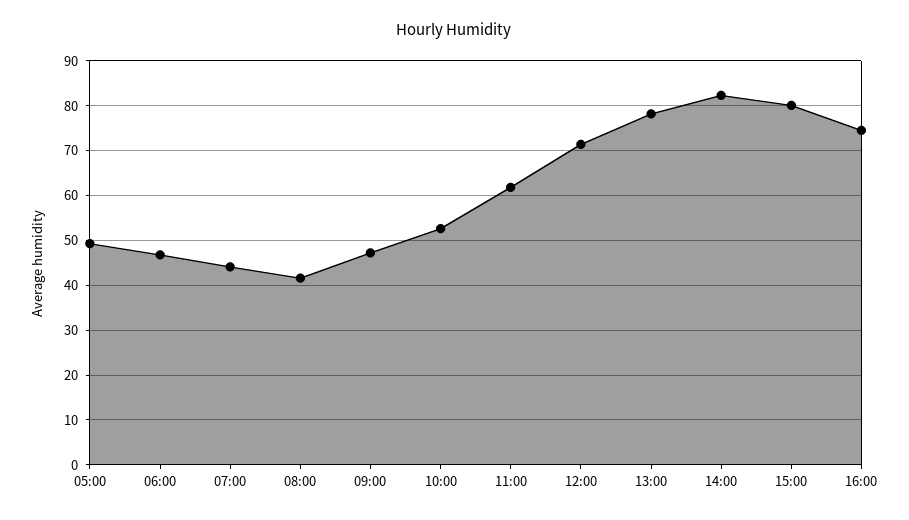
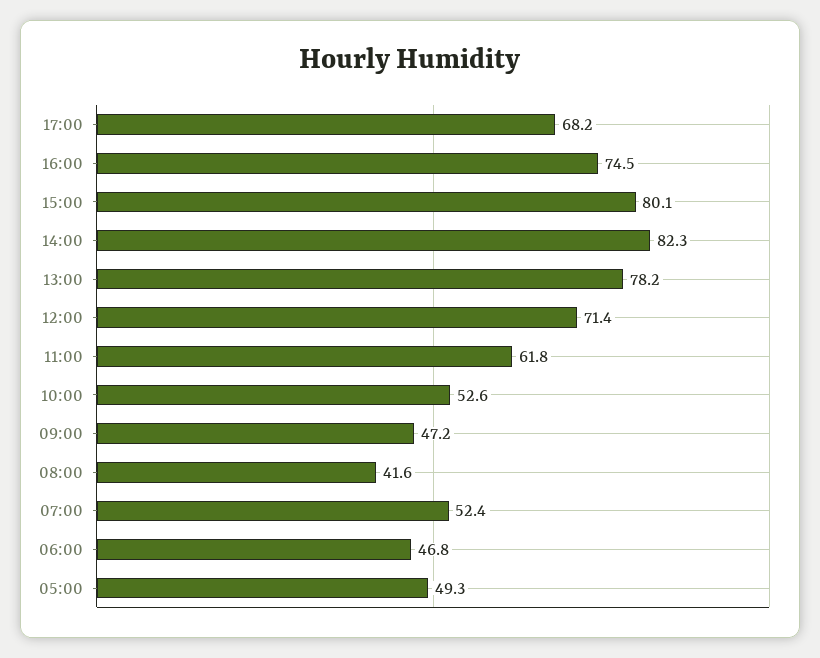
07:00: 44 -> 52.4
17:00: none -> 68.2

